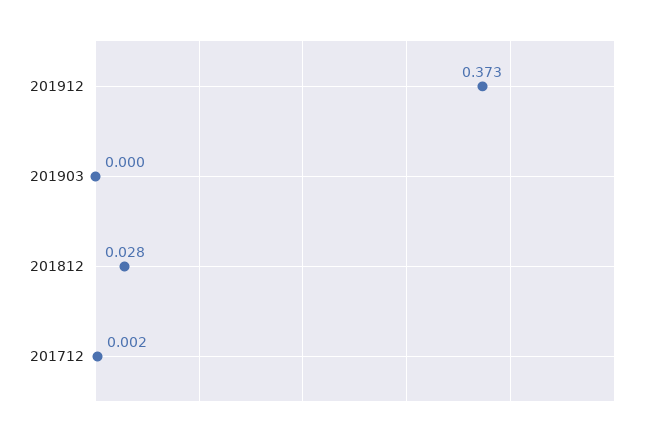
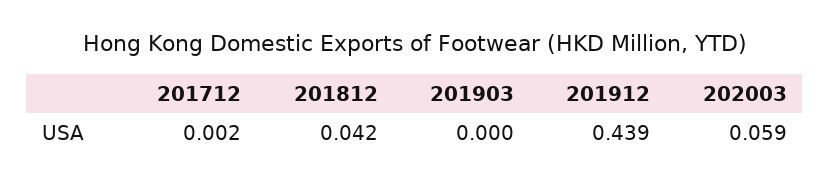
201912: 0.373 -> 0.439
201812: 0.028 -> 0.042
202003: none -> 0.059

